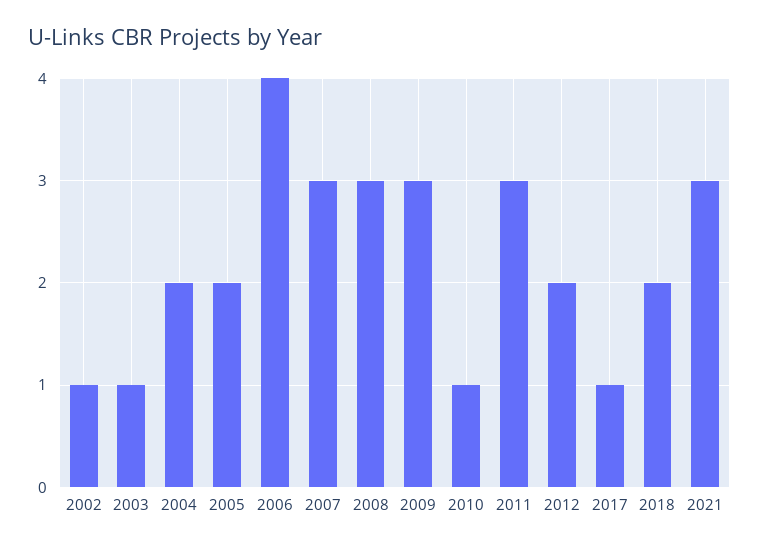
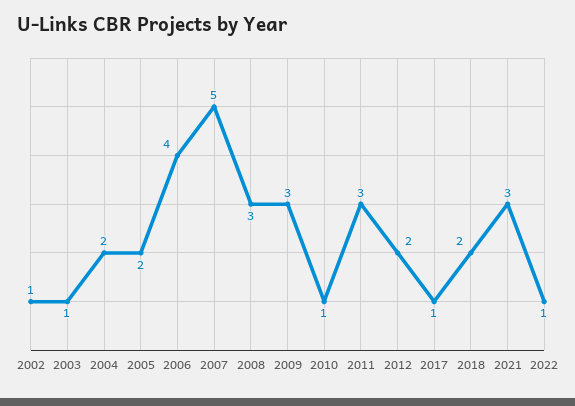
2007: 3 -> 5
2022: none -> 1

